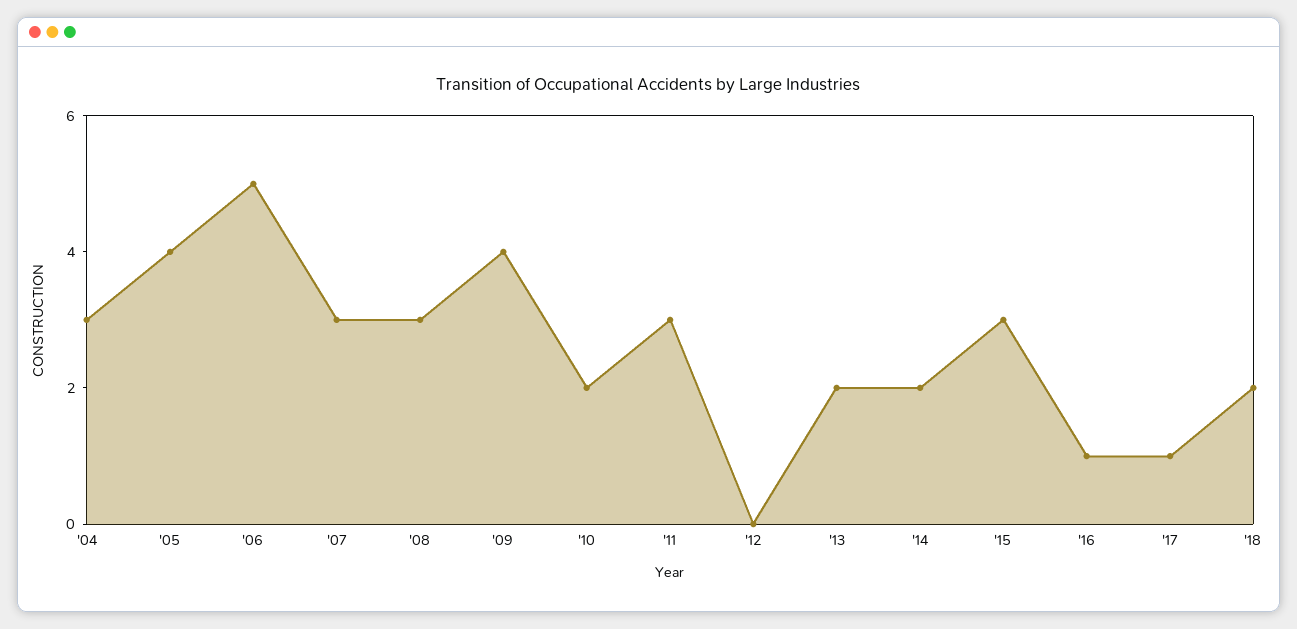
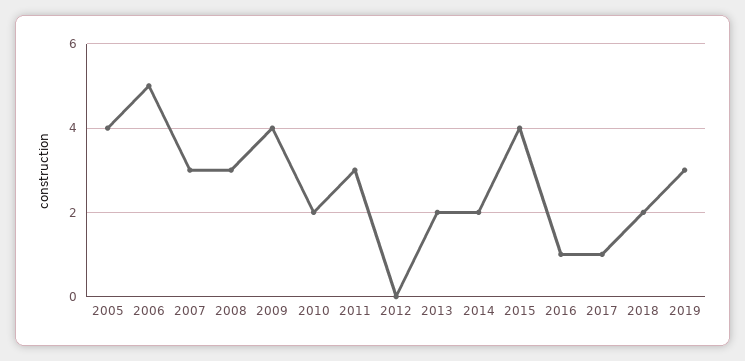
'04: 3 -> none
'15: 3 -> 4
2019: none -> 3

